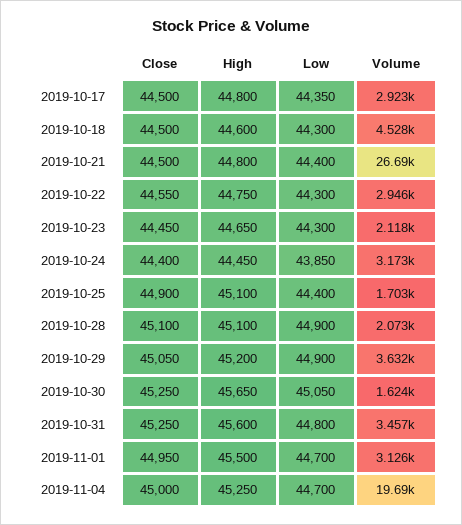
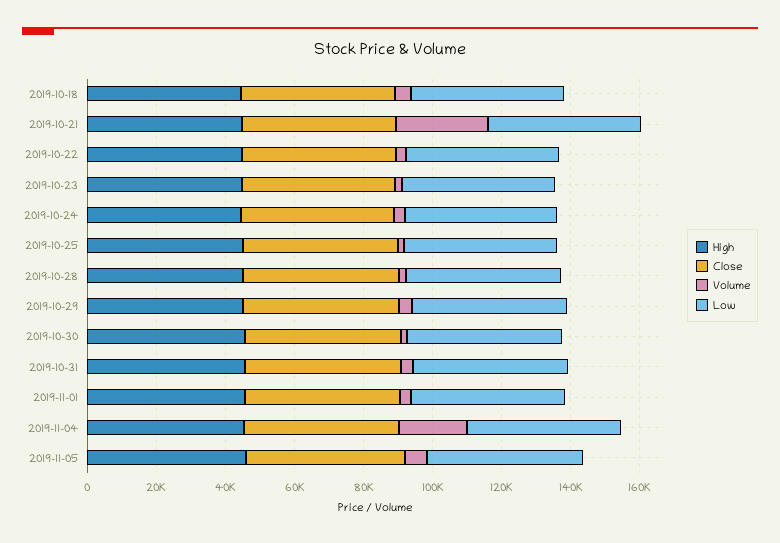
Close, 2019-10-17: 44500 -> none
High, 2019-10-17: 44800 -> none
Low, 2019-10-17: 44350 -> none
Volume, 2019-10-17: 2923 -> none
High, 2019-11-05: none -> 45000
Close, 2019-11-05: none -> 45000
Volume, 2019-11-05: none -> 5000
Low, 2019-11-05: none -> 45000

